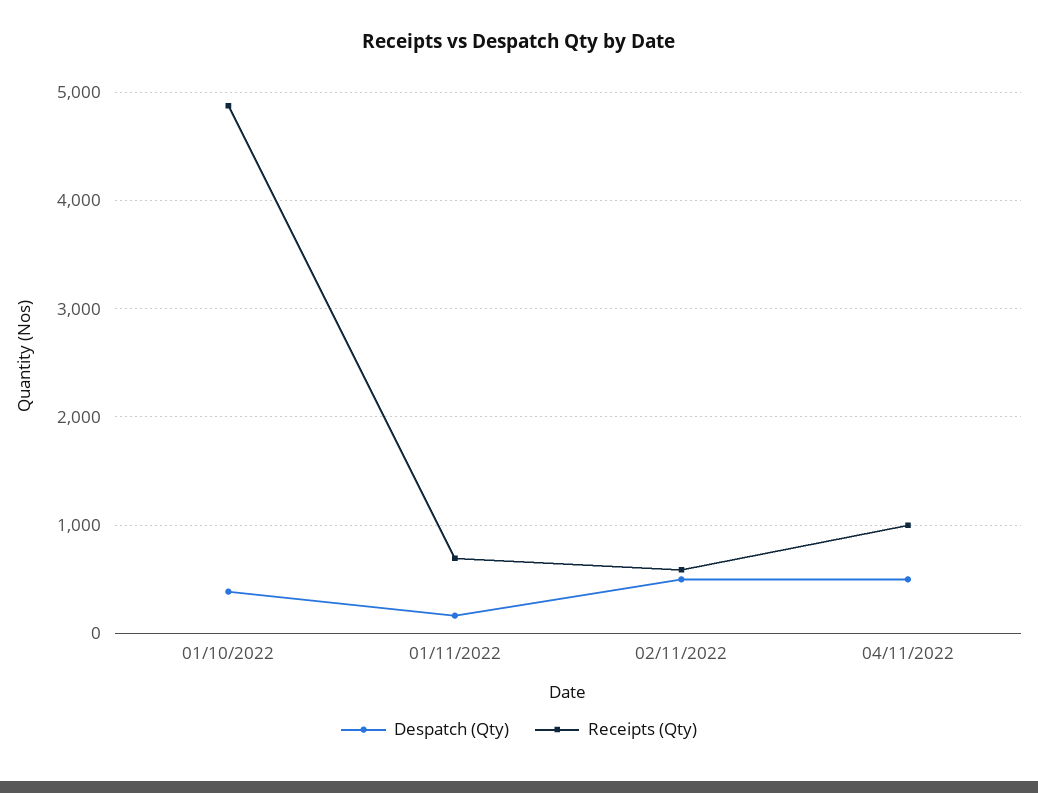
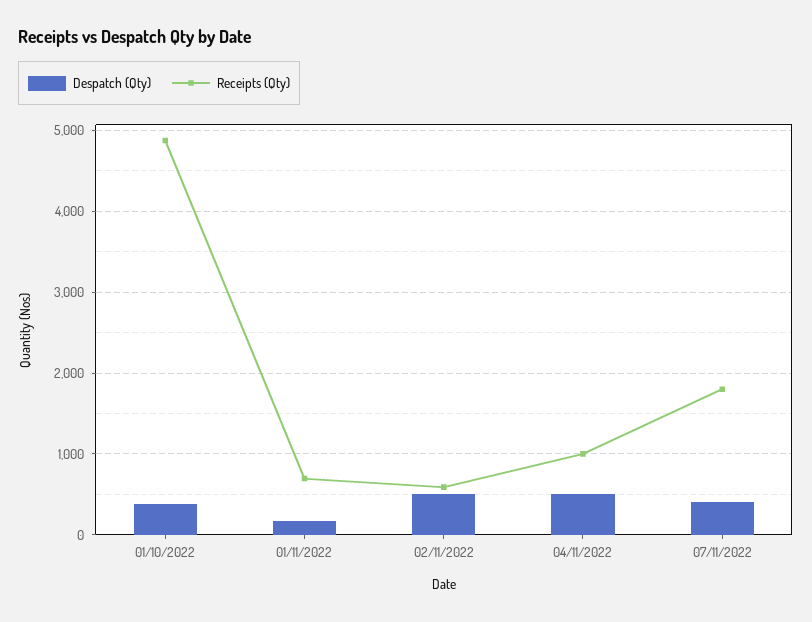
Despatch (Qty), 07/11/2022: none -> 400
Receipts (Qty), 07/11/2022: none -> 1800

